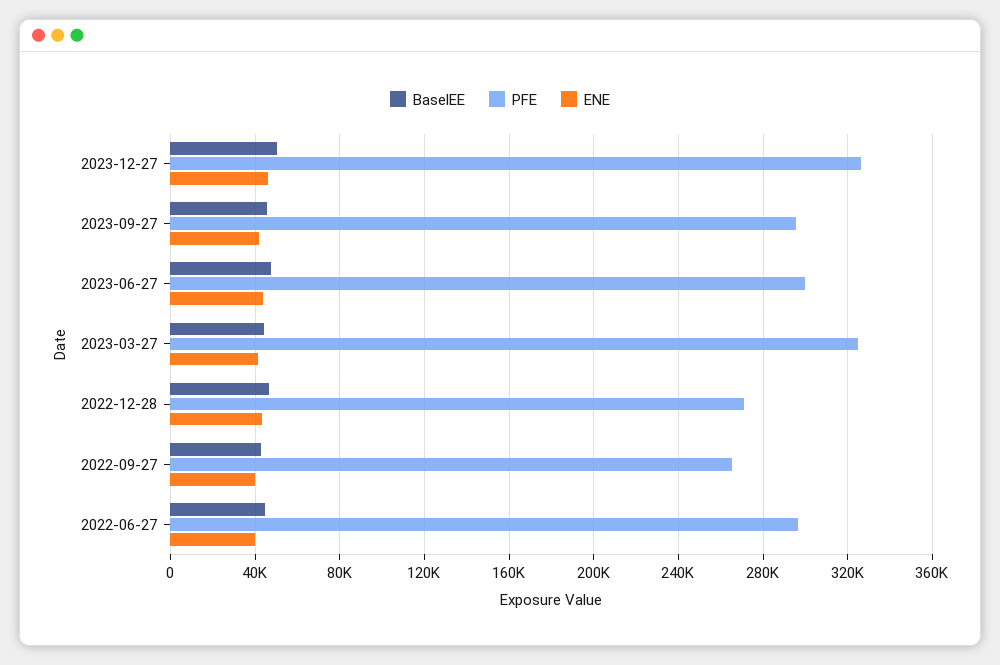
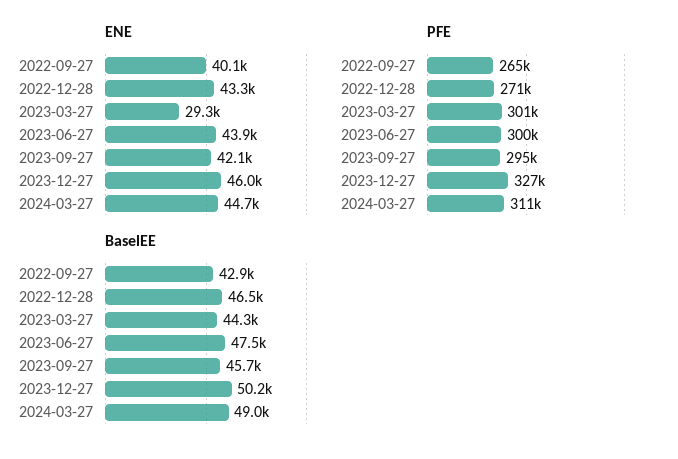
PFE, 2023-03-27: 325000 -> 301000
ENE, 2023-03-27: 40000 -> 29300
BaselEE, 2022-06-27: 45000 -> none
PFE, 2022-06-27: 295000 -> none
ENE, 2022-06-27: 40000 -> none
ENE, 2024-03-27: none -> 44700
PFE, 2024-03-27: none -> 311000
BaselEE, 2024-03-27: none -> 49000

